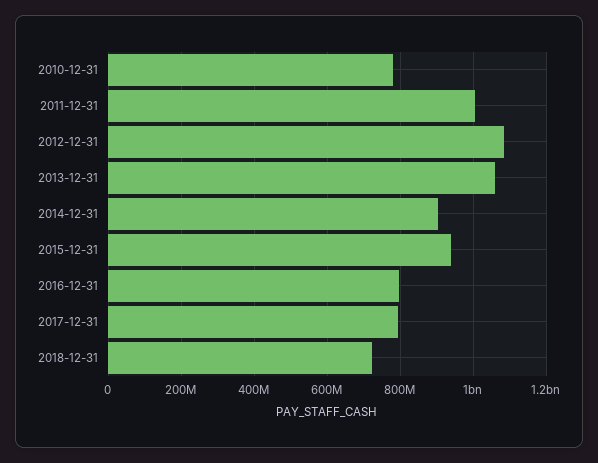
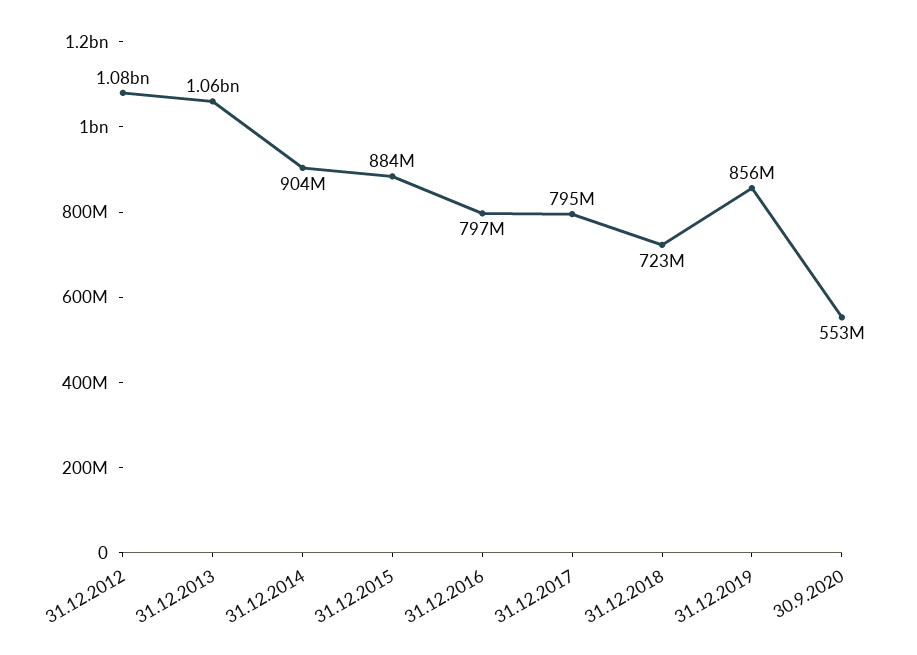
2010-12-31: 780000000 -> none
2011-12-31: 1000000000 -> none
2015-12-31: 940000000 -> 884000000
31.12.2019: none -> 856000000
30.9.2020: none -> 553000000

